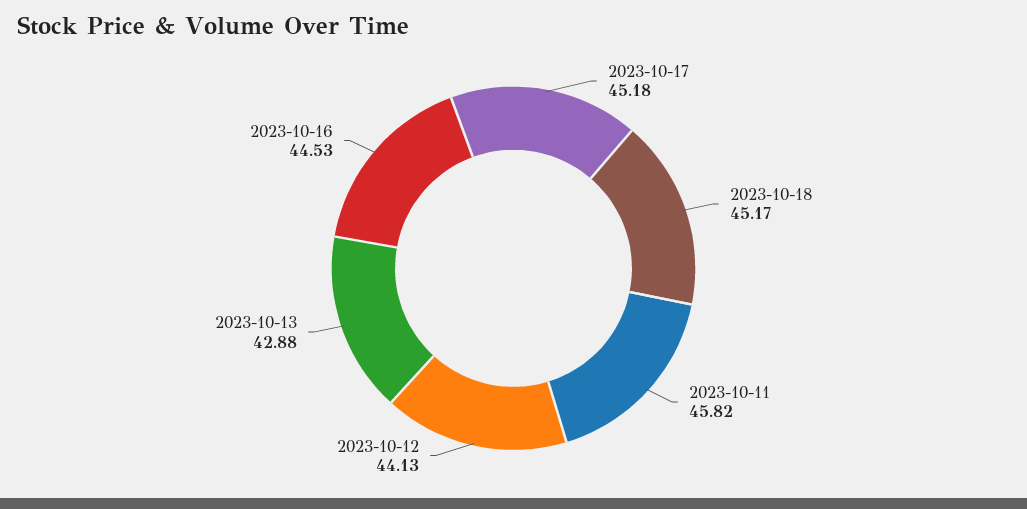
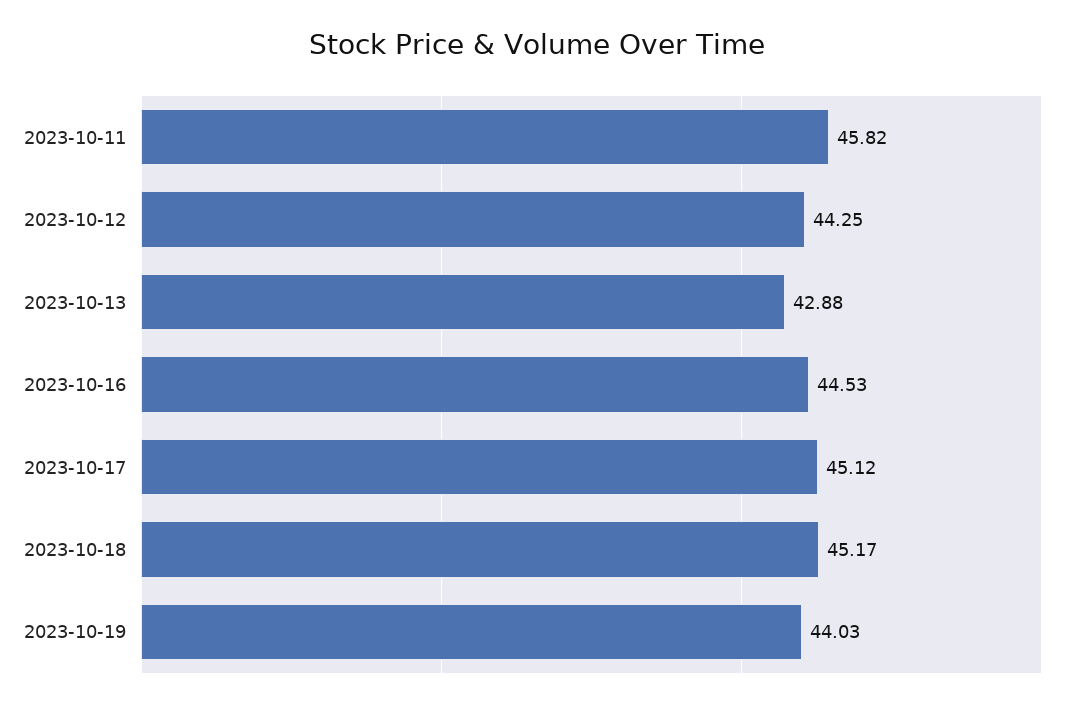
2023-10-17: 45.18 -> 45.12
2023-10-12: 44.13 -> 44.25
2023-10-19: none -> 44.03

